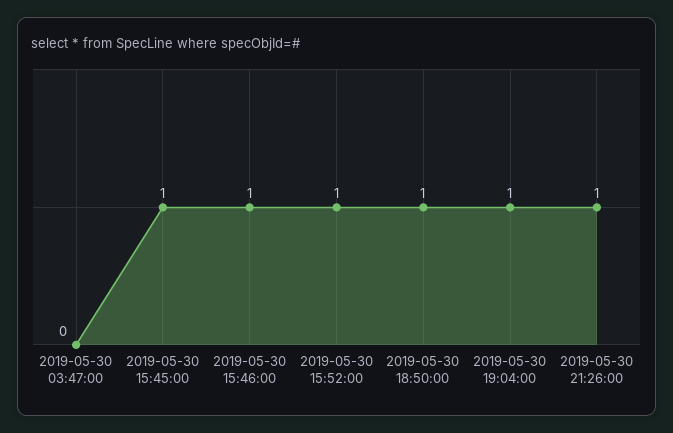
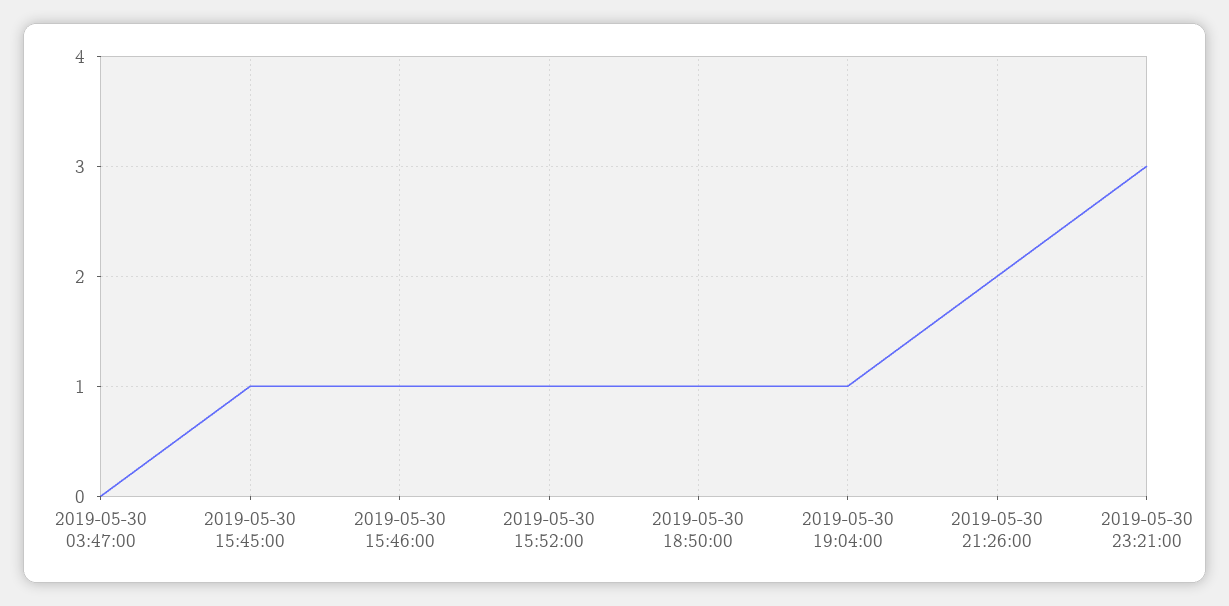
2019-05-30 21:26:00: 1 -> 2
2019-05-30 23:21:00: none -> 3

